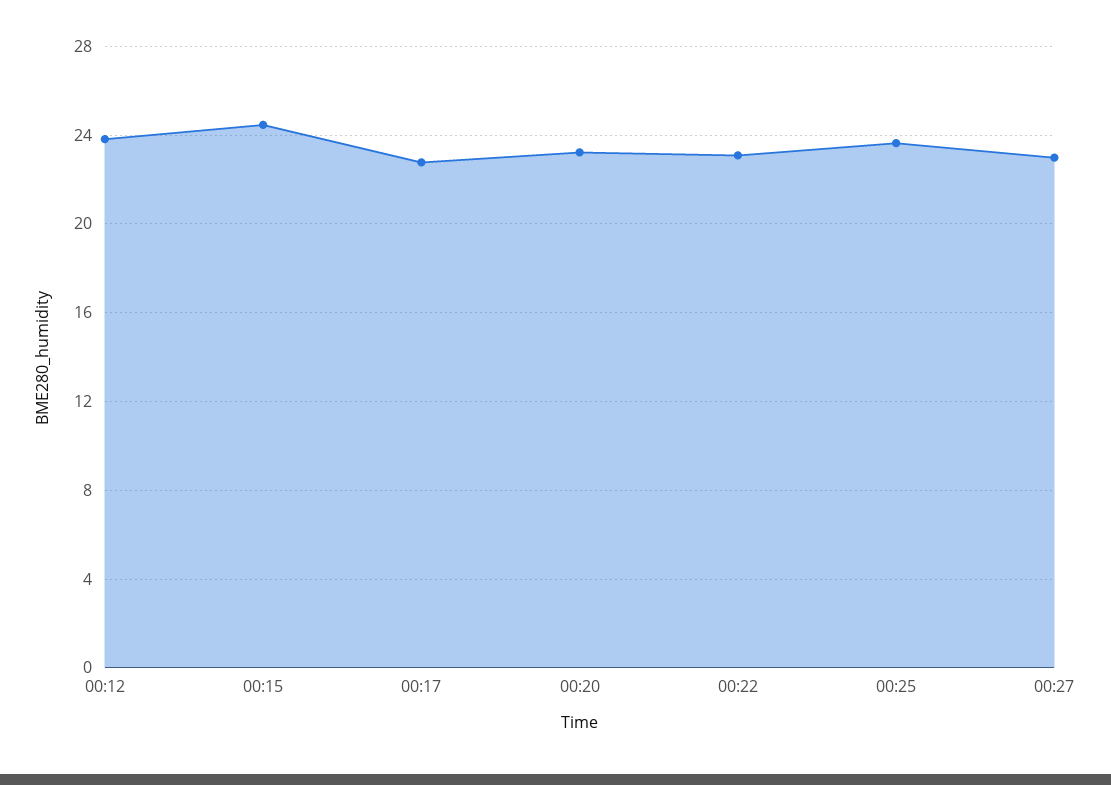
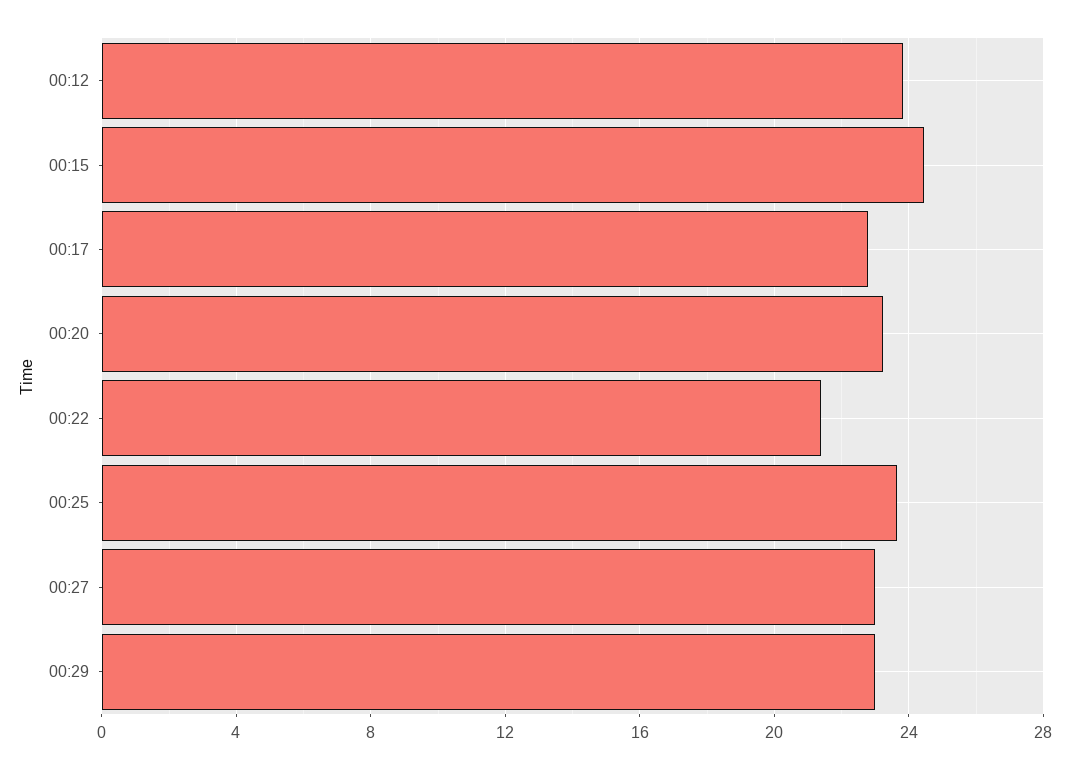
00:22: 23 -> 21.5
00:29: none -> 23

